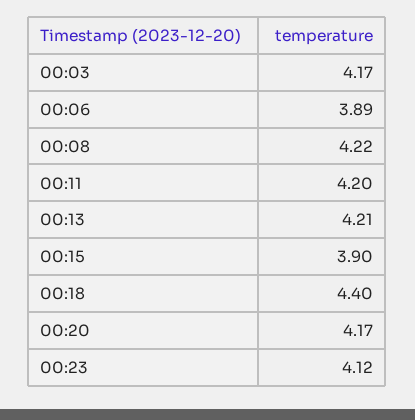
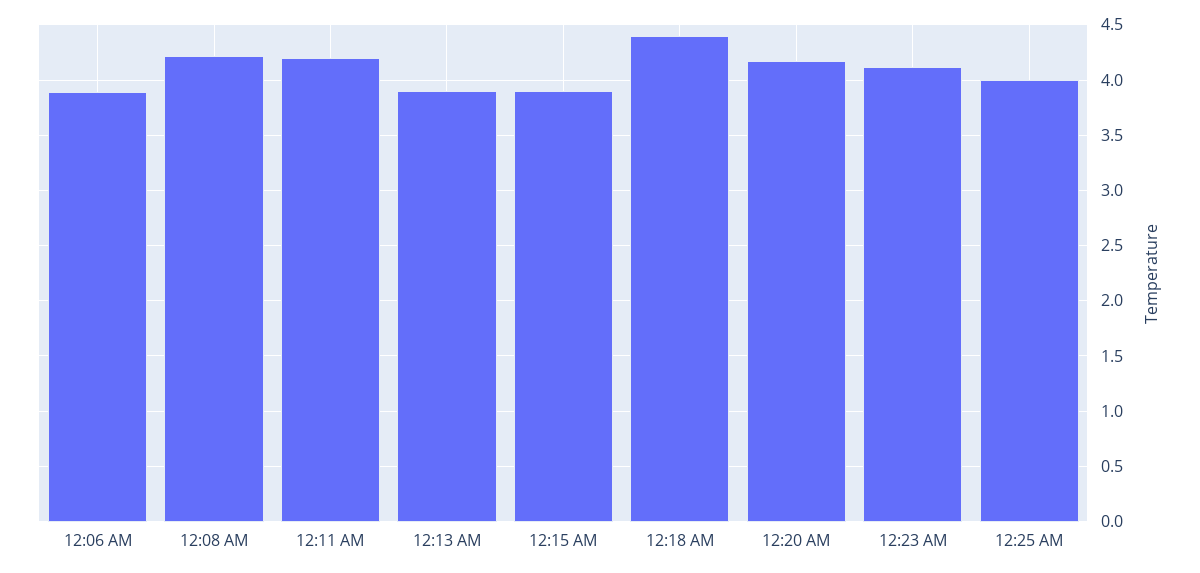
00:03: 4.17 -> none
00:13: 4.21 -> 3.9
12:25 AM: none -> 4

